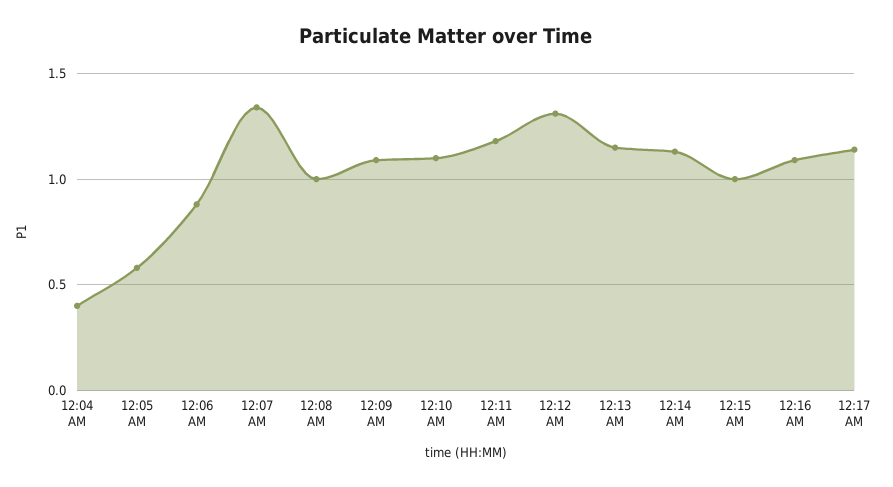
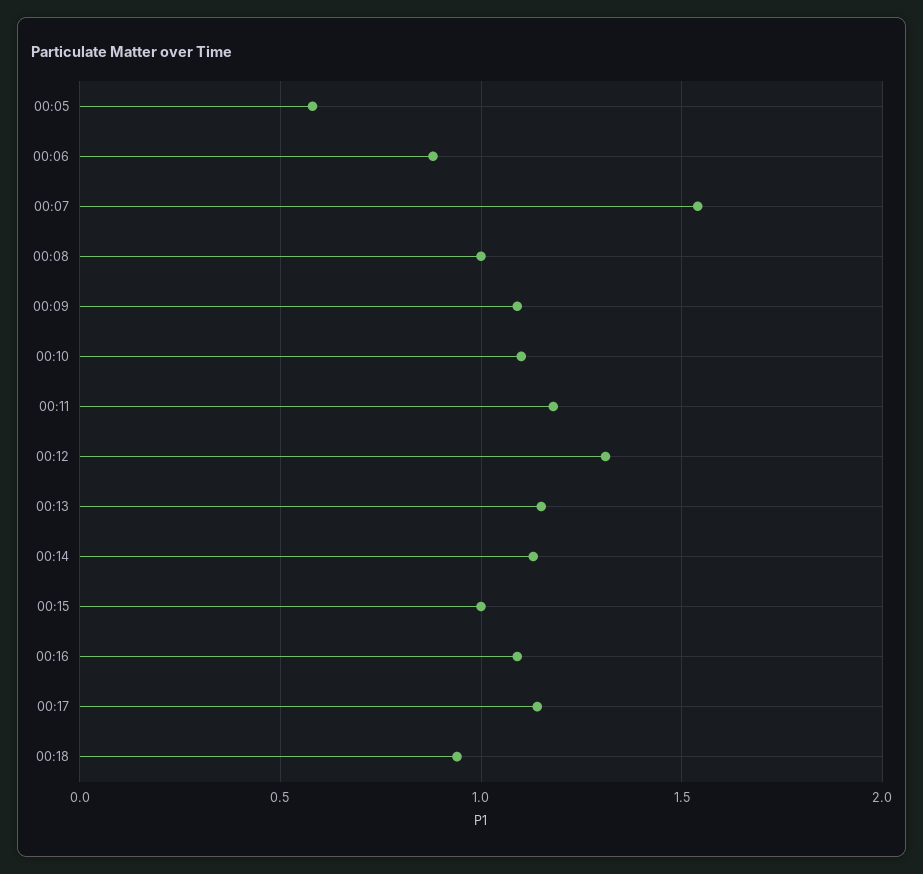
12:04 AM: 0.4 -> none
12:07 AM: 1.35 -> 1.55
00:18: none -> 0.95

